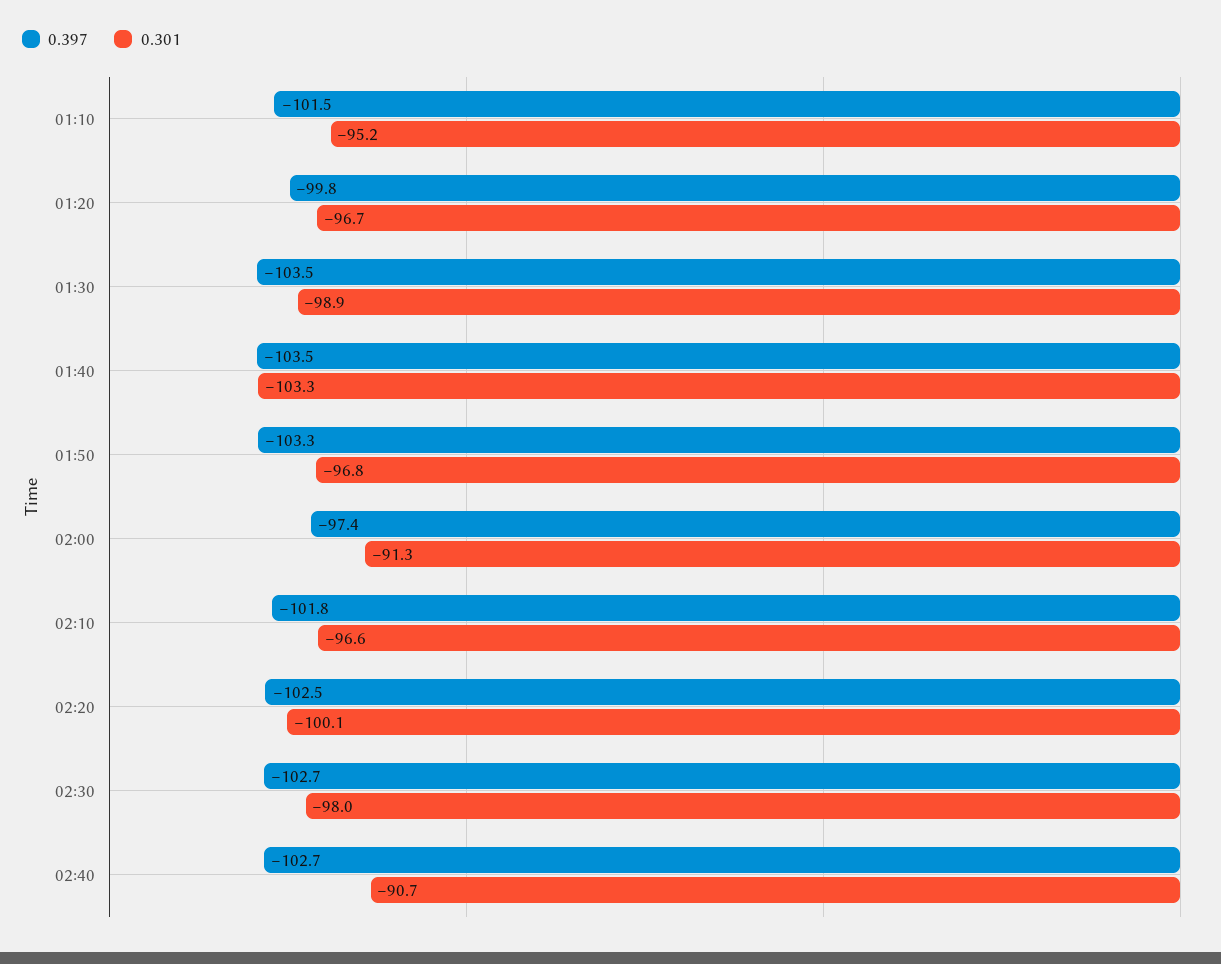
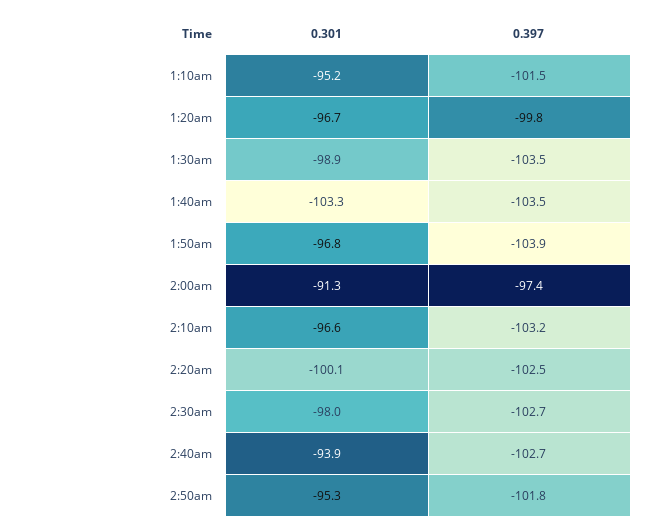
0.397, 01:50: -103.3 -> -103.9
0.397, 02:10: -101.8 -> -103.2
0.301, 02:40: -90.7 -> -93.9
0.301, 2:50am: none -> -95.3
0.397, 2:50am: none -> -101.8

